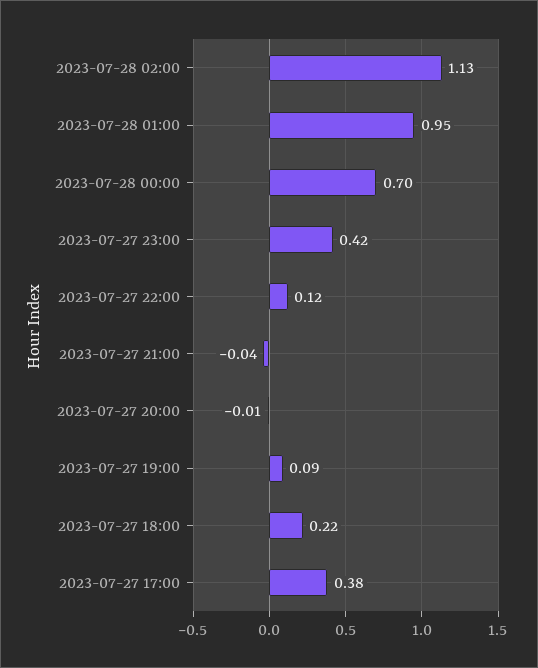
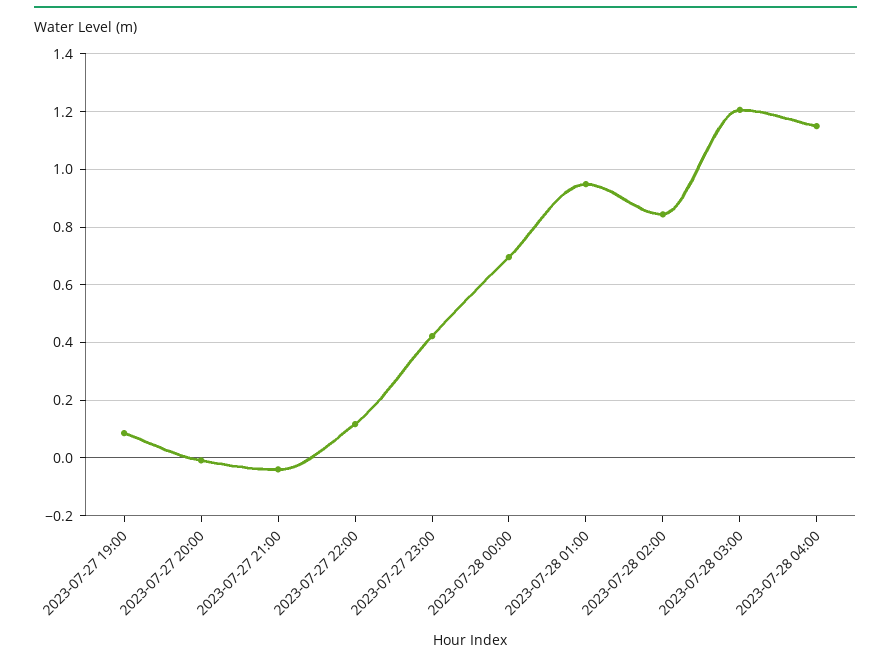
2023-07-28 02:00: 1.13 -> 0.85
2023-07-27 18:00: 0.22 -> none
2023-07-27 17:00: 0.38 -> none
2023-07-28 03:00: none -> 1.2
2023-07-28 04:00: none -> 1.15

